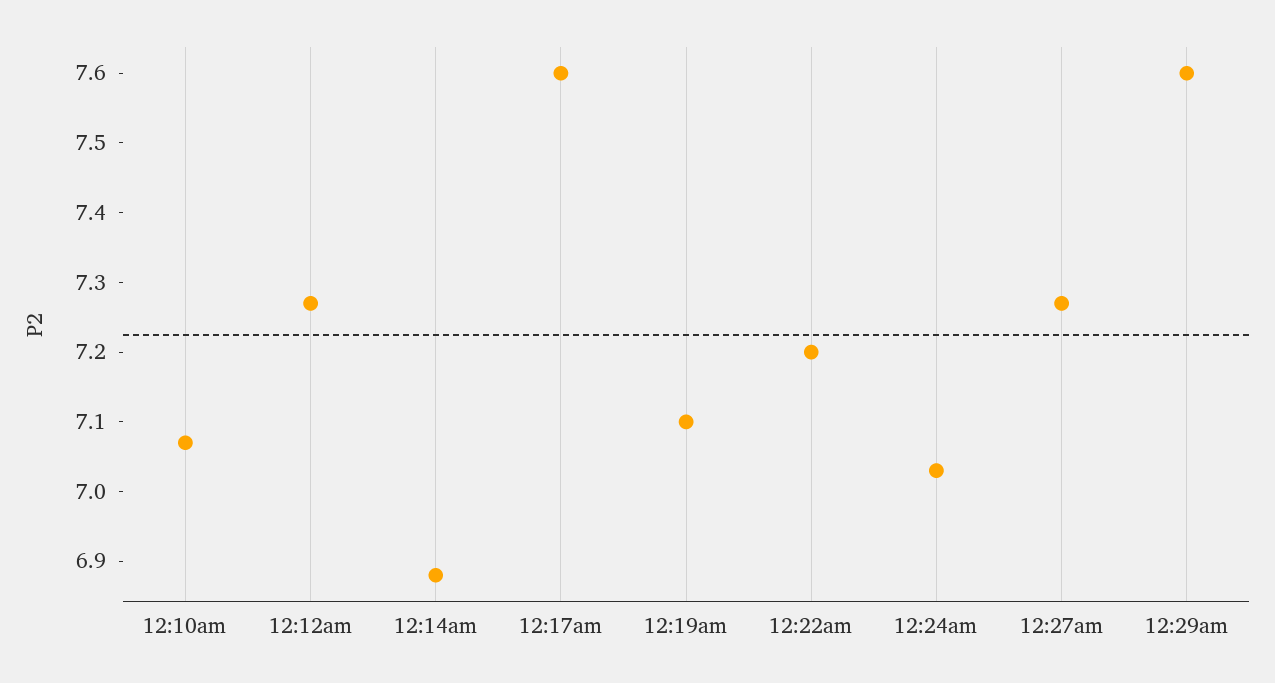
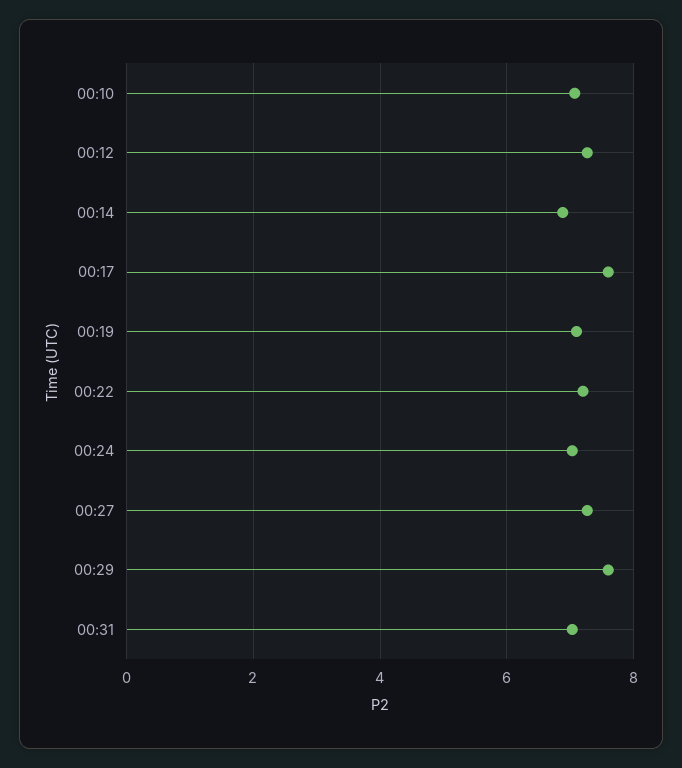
00:31: none -> 7

